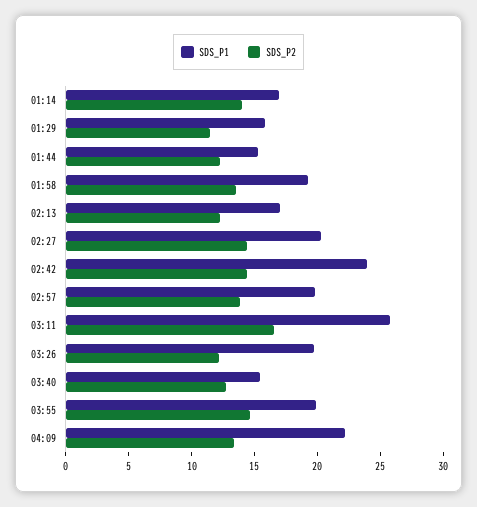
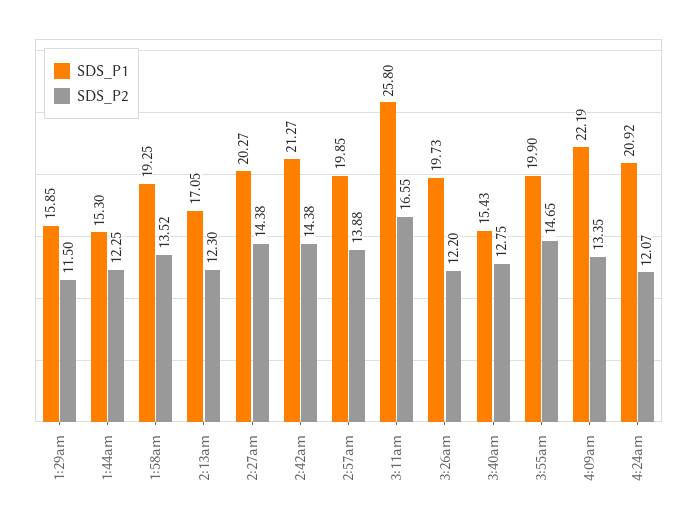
SDS_P1, 01:14: 17 -> none
SDS_P2, 01:14: 14 -> none
SDS_P1, 02:42: 24 -> 21.27
SDS_P1, 4:24am: none -> 20.92
SDS_P2, 4:24am: none -> 12.07

